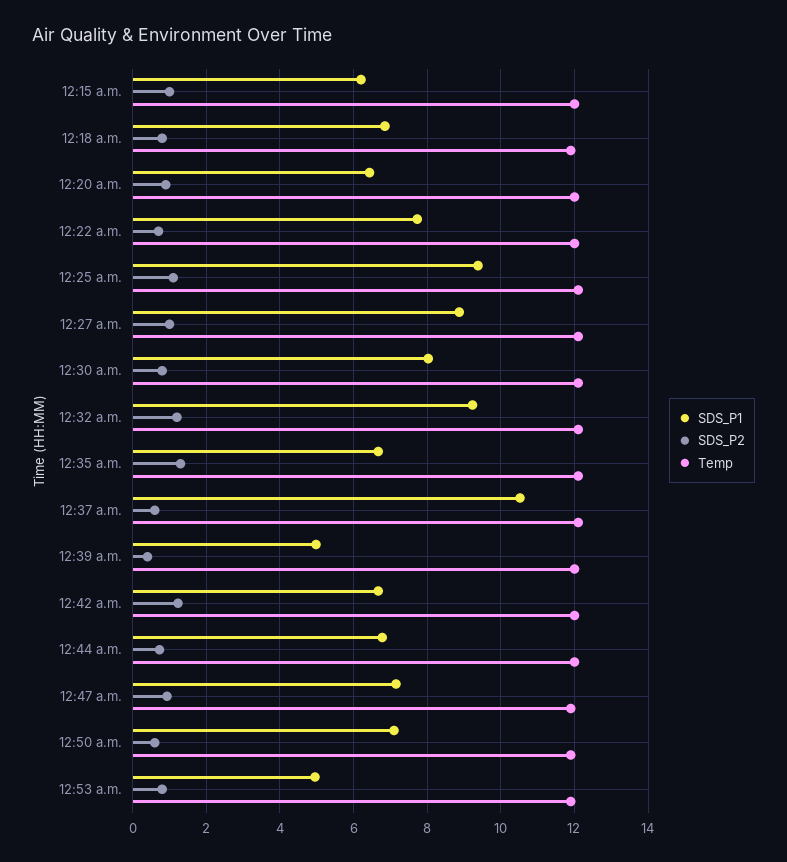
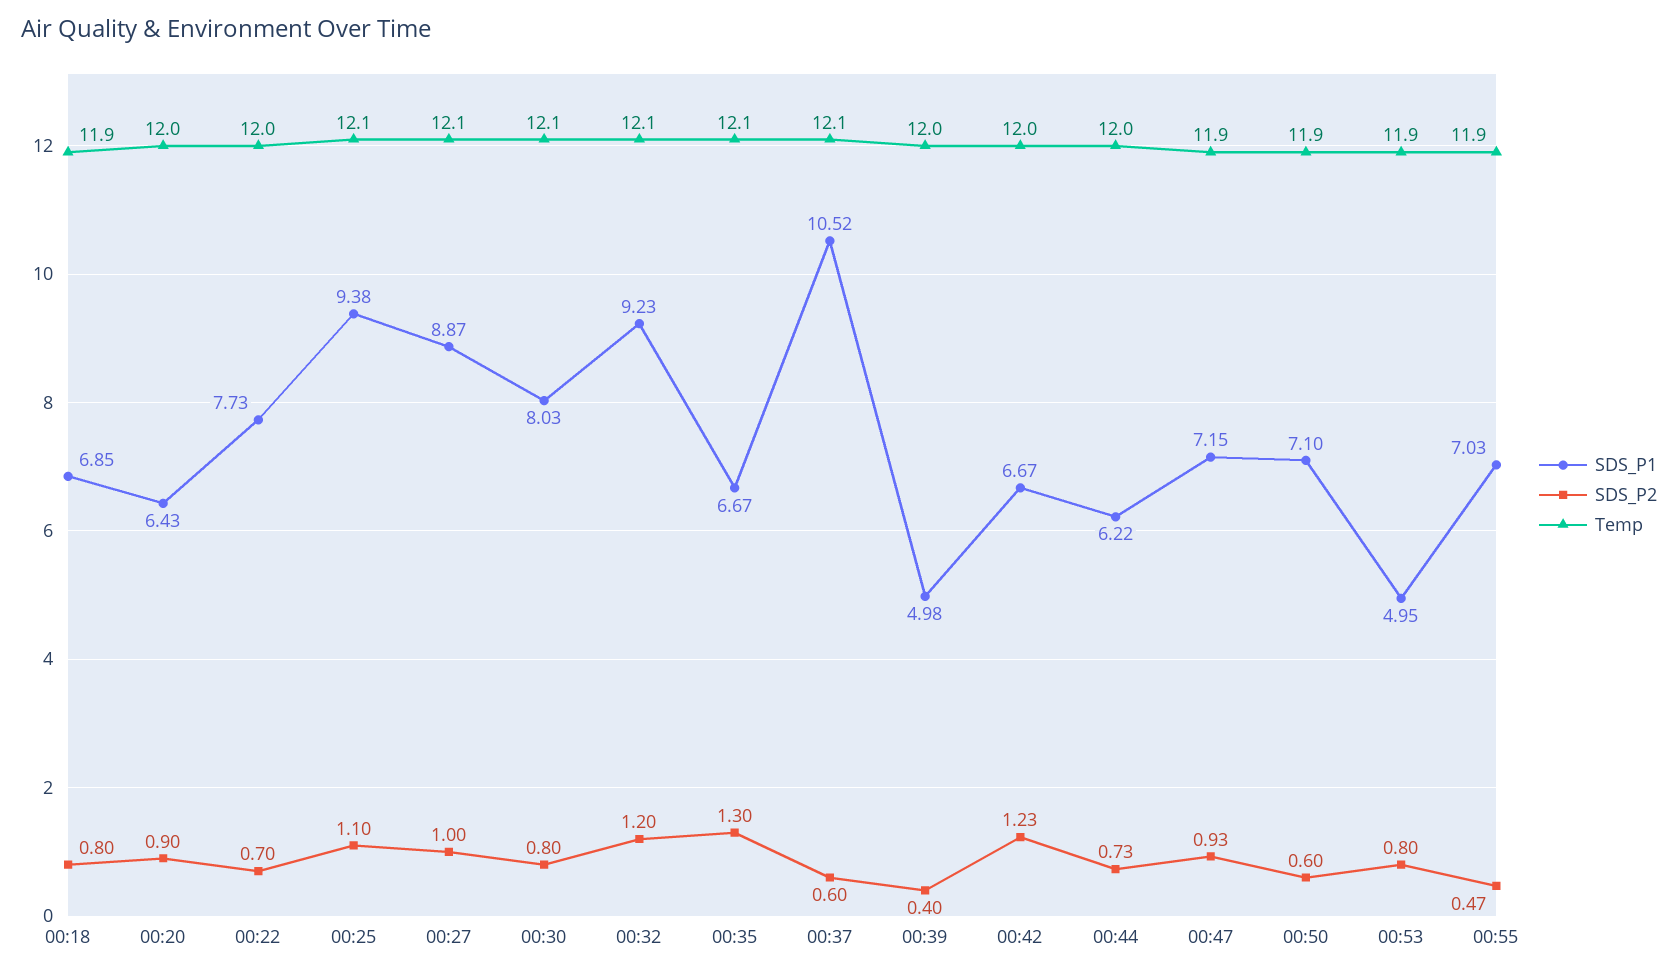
SDS_P1, 12:15 a.m.: 6.2 -> none
SDS_P2, 12:15 a.m.: 1 -> none
Temp, 12:15 a.m.: 12 -> none
SDS_P1, 12:44 a.m.: 6.8 -> 6.22
SDS_P1, 00:55: none -> 7.03
SDS_P2, 00:55: none -> 0.47
Temp, 00:55: none -> 11.9

